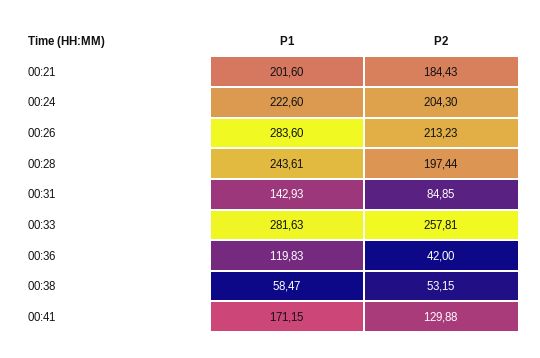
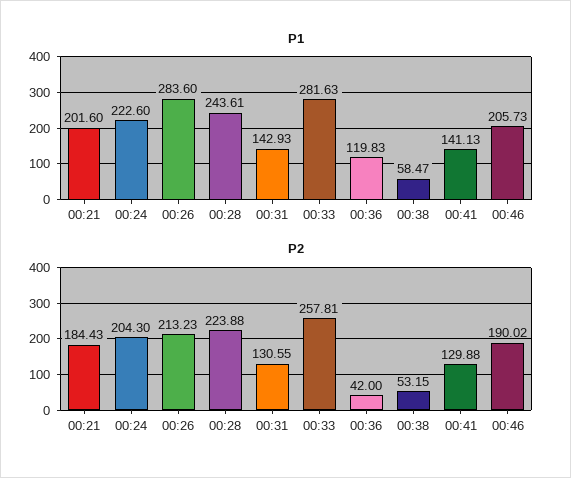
P2, 00:28: 197.44 -> 223.88
P2, 00:31: 84.85 -> 130.55
P1, 00:41: 171.15 -> 141.13
P1, 00:46: none -> 205.73
P2, 00:46: none -> 190.02

